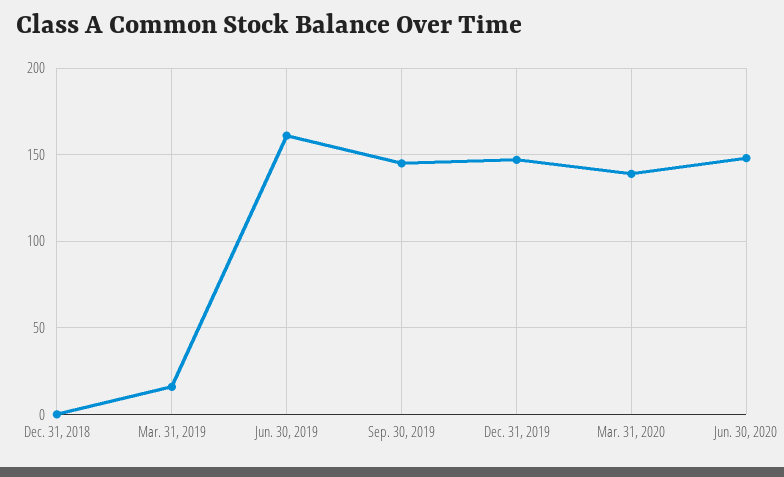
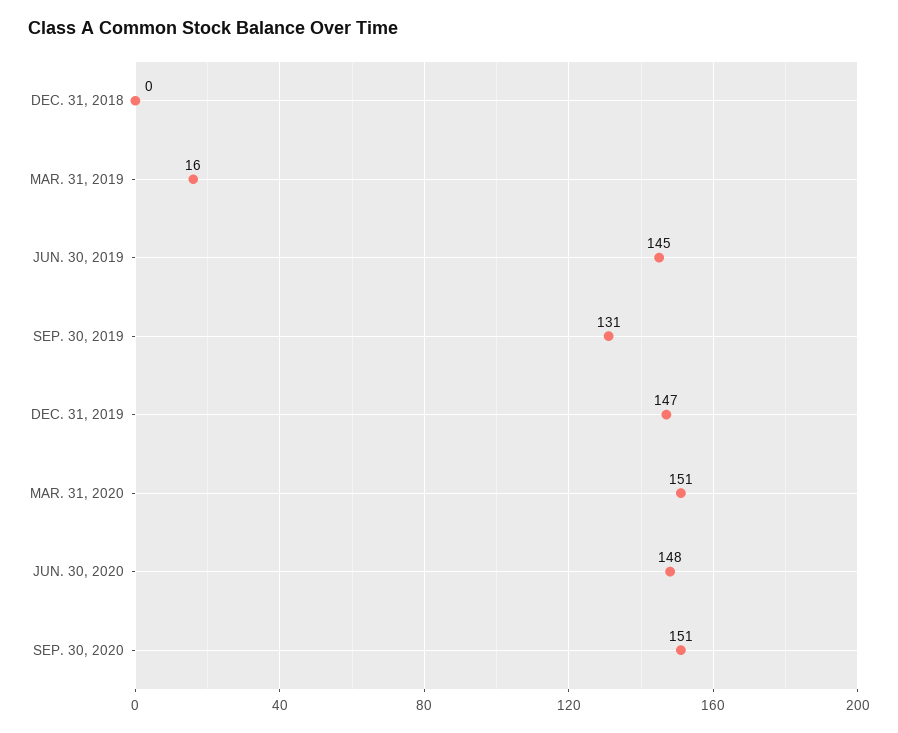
Jun. 30, 2019: 160 -> 145
Sep. 30, 2019: 145 -> 131
Mar. 31, 2020: 140 -> 151
SEP. 30, 2020: none -> 151

